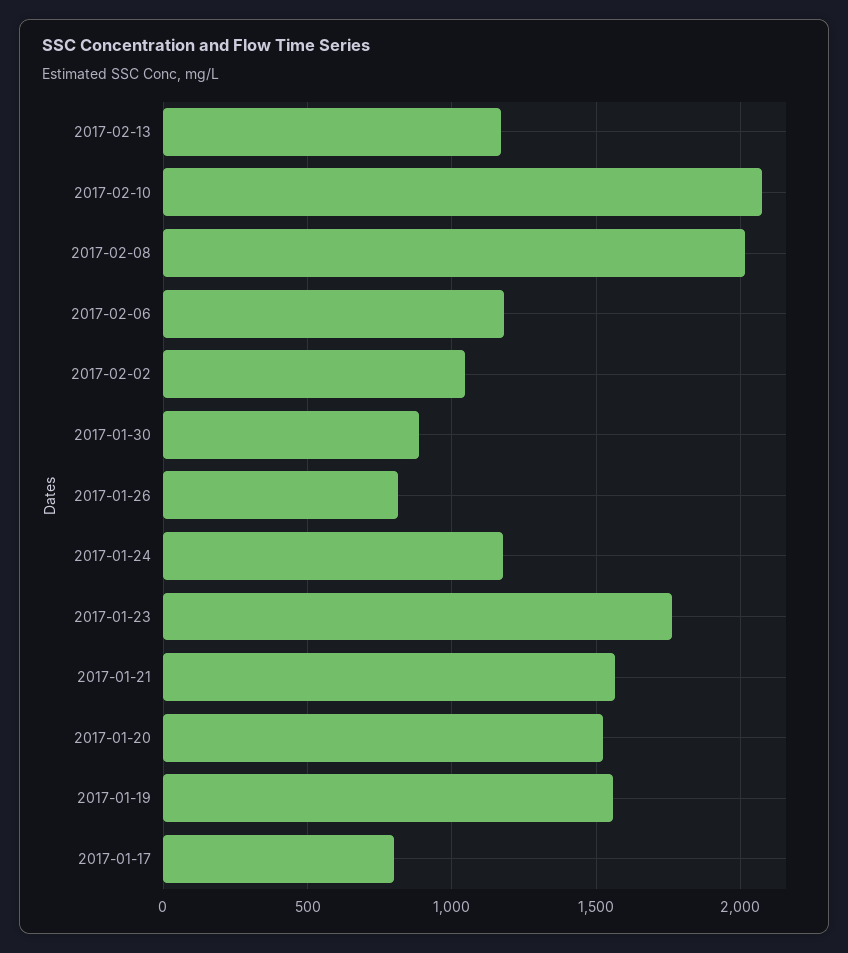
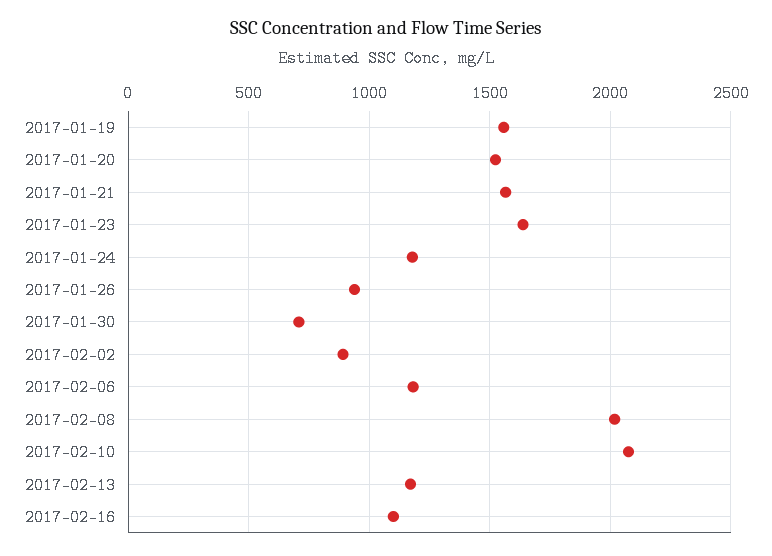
2017-02-02: 1050 -> 900
2017-01-30: 900 -> 700
2017-01-26: 800 -> 950
2017-01-23: 1750 -> 1650
2017-01-17: 800 -> none
2017-02-16: none -> 1100

